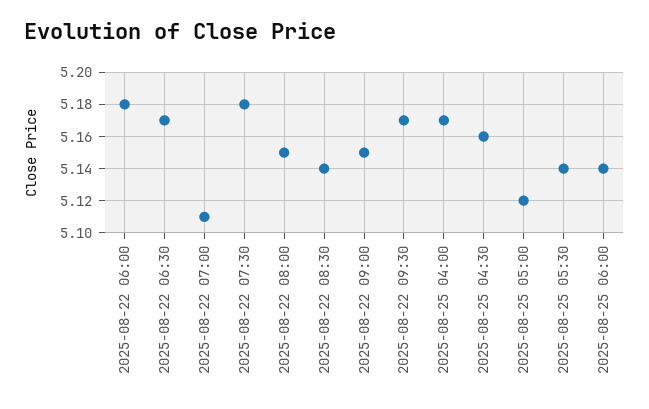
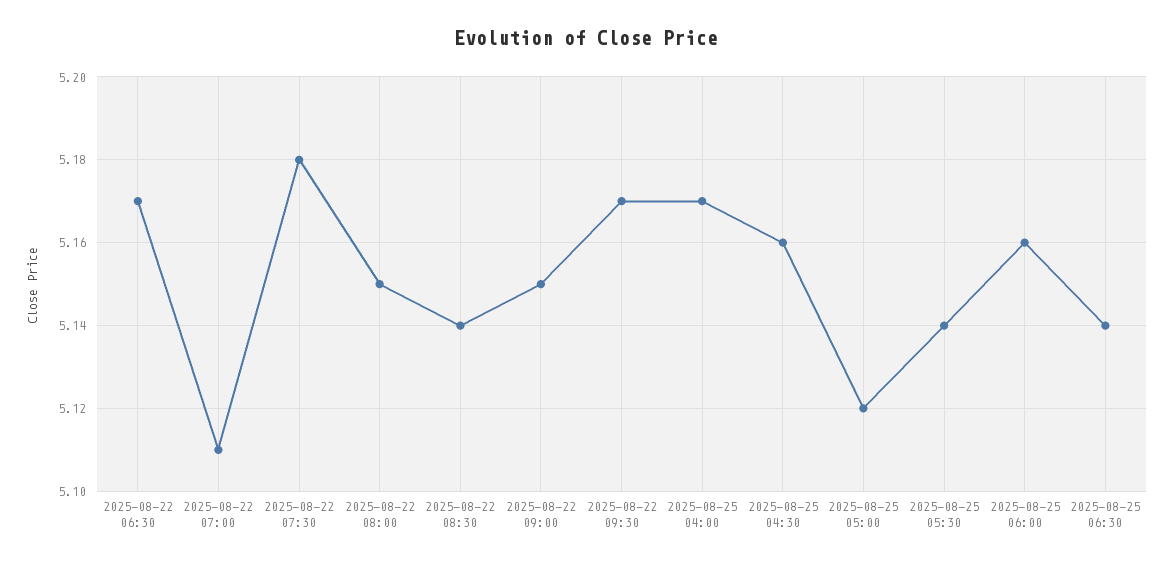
2025-08-22 06:00: 5.18 -> none
2025-08-25 06:00: 5.14 -> 5.16
2025-08-25 06:30: none -> 5.14

